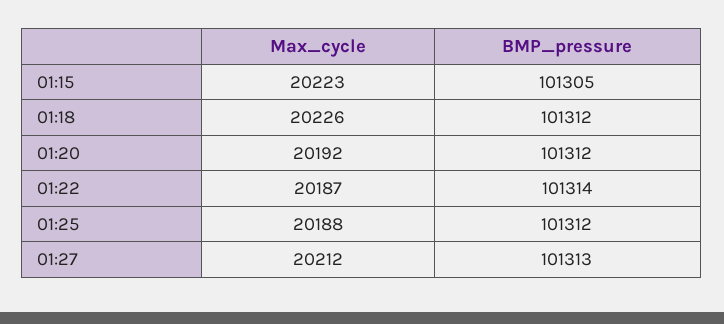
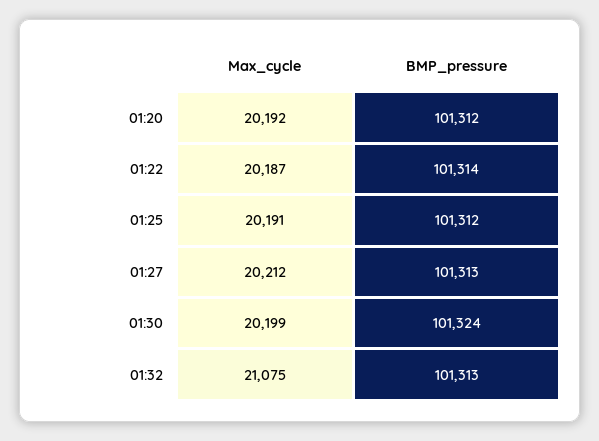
Max_cycle, 01:15: 20223 -> none
BMP_pressure, 01:15: 101305 -> none
Max_cycle, 01:18: 20226 -> none
BMP_pressure, 01:18: 101312 -> none
Max_cycle, 01:25: 20188 -> 20191
Max_cycle, 01:30: none -> 20199
BMP_pressure, 01:30: none -> 101324
Max_cycle, 01:32: none -> 21075
BMP_pressure, 01:32: none -> 101313

